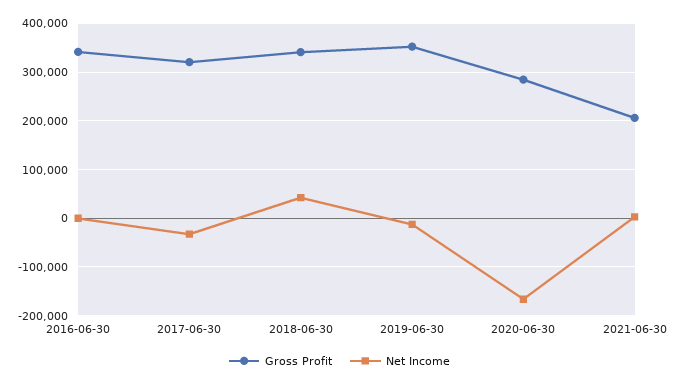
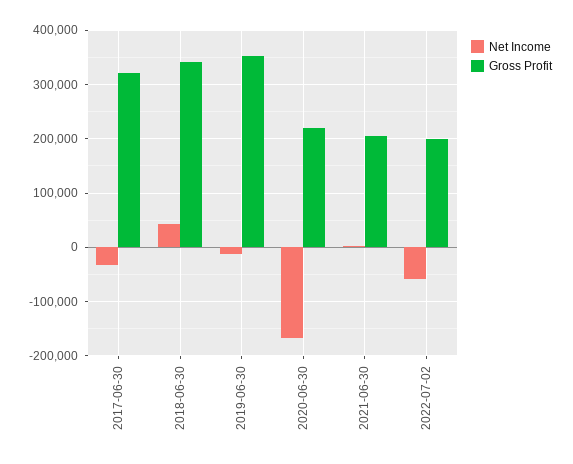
Gross Profit, 2016-06-30: 340000 -> none
Net Income, 2016-06-30: 0 -> none
Gross Profit, 2020-06-30: 280000 -> 220000
Net Income, 2022-07-02: none -> -60000
Gross Profit, 2022-07-02: none -> 200000

